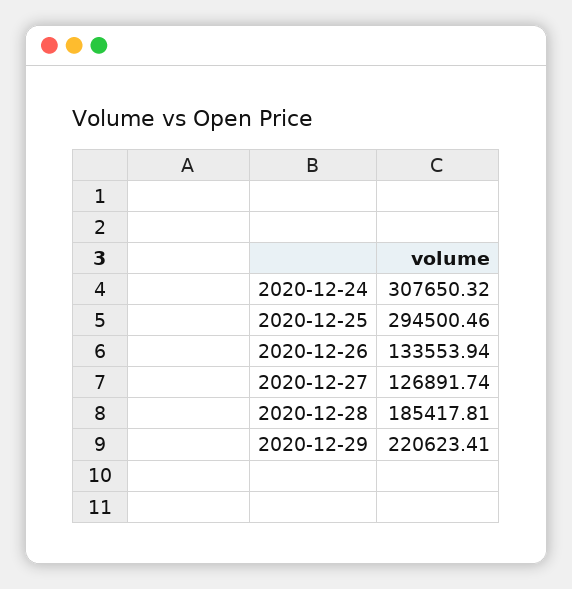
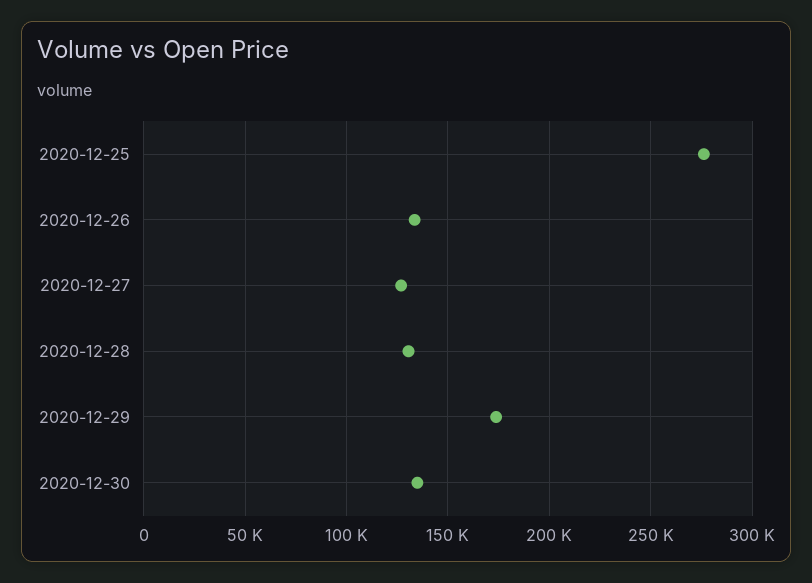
2020-12-24: 307650.32 -> none
2020-12-25: 294500.46 -> 275000
2020-12-28: 185417.81 -> 130000
2020-12-29: 220623.41 -> 175000
2020-12-30: none -> 135000

